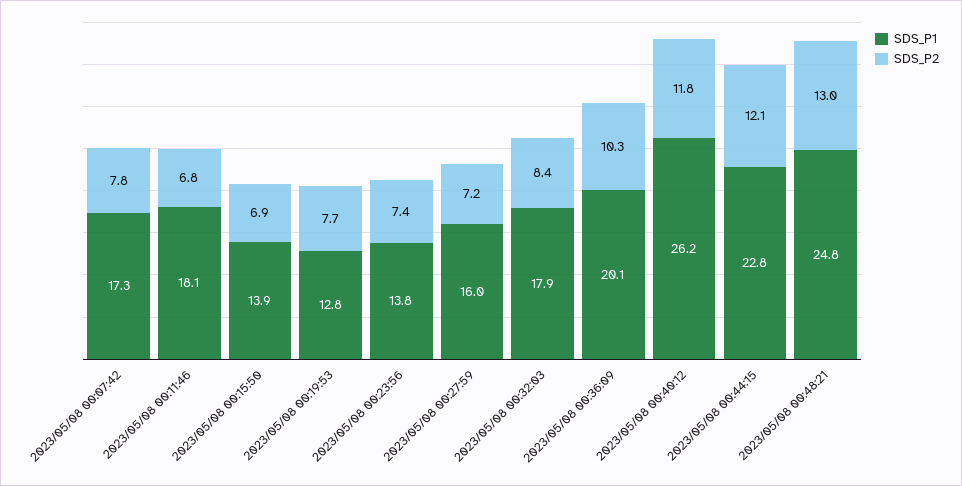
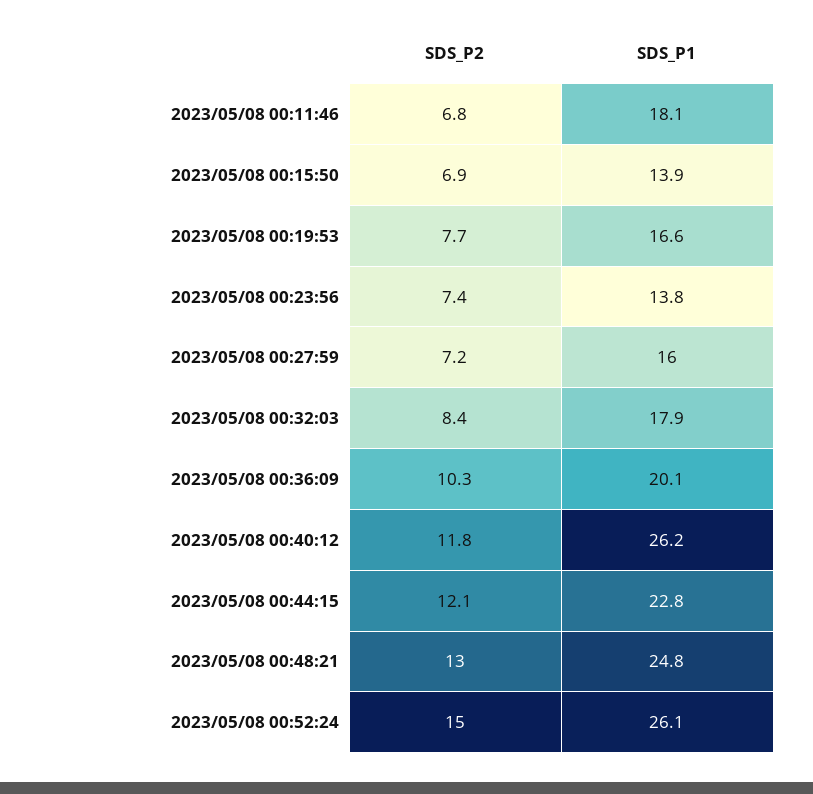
SDS_P1, 2023/05/08 00:07:42: 17.3 -> none
SDS_P2, 2023/05/08 00:07:42: 7.8 -> none
SDS_P1, 2023/05/08 00:19:53: 12.8 -> 16.6
SDS_P2, 2023/05/08 00:52:24: none -> 15
SDS_P1, 2023/05/08 00:52:24: none -> 26.1

